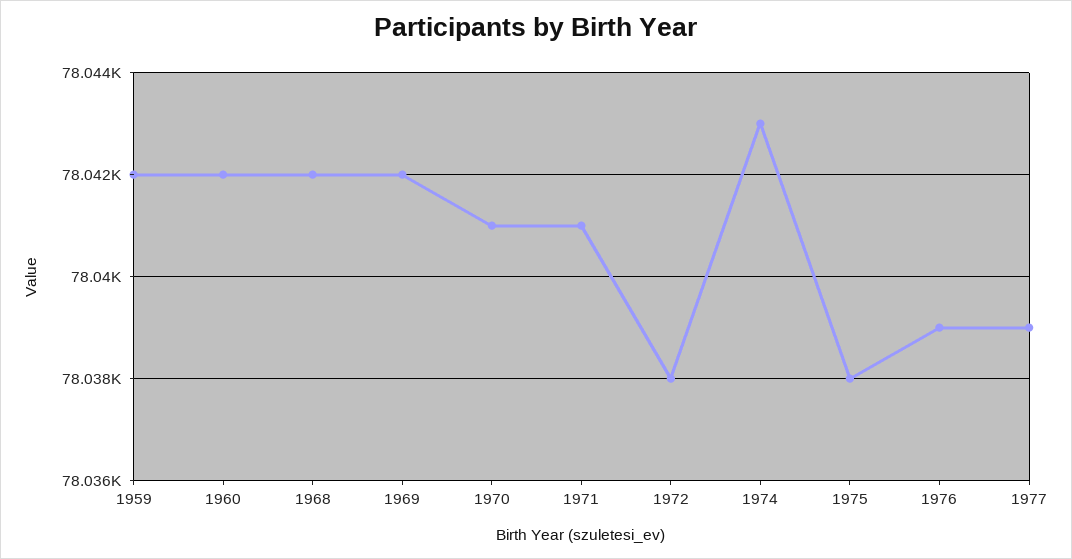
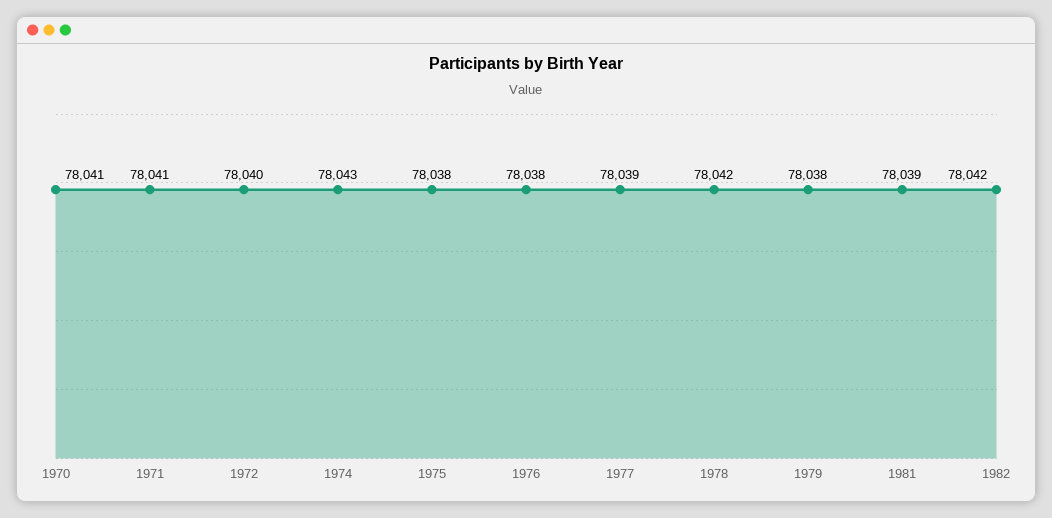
1959: 78042 -> none
1960: 78042 -> none
1968: 78042 -> none
1969: 78042 -> none
1972: 78038 -> 78040
1976: 78039 -> 78038
1978: none -> 78042
1979: none -> 78038
1981: none -> 78039
1982: none -> 78042

